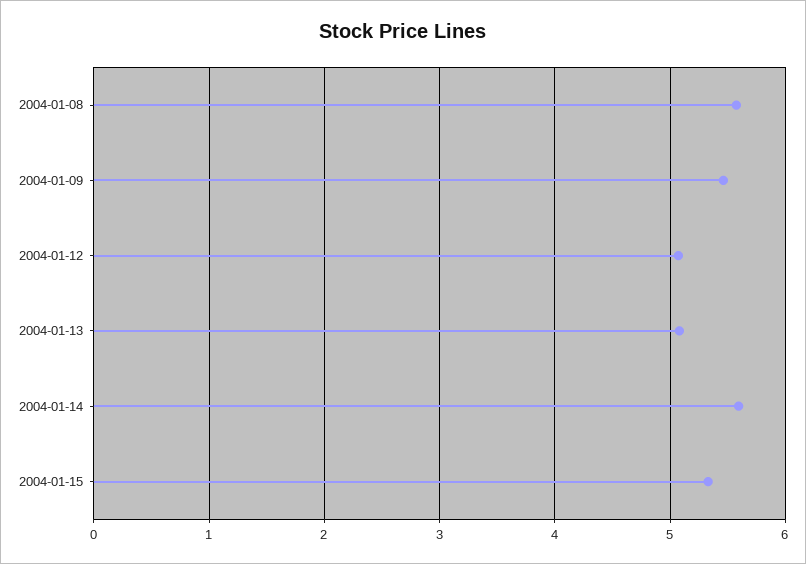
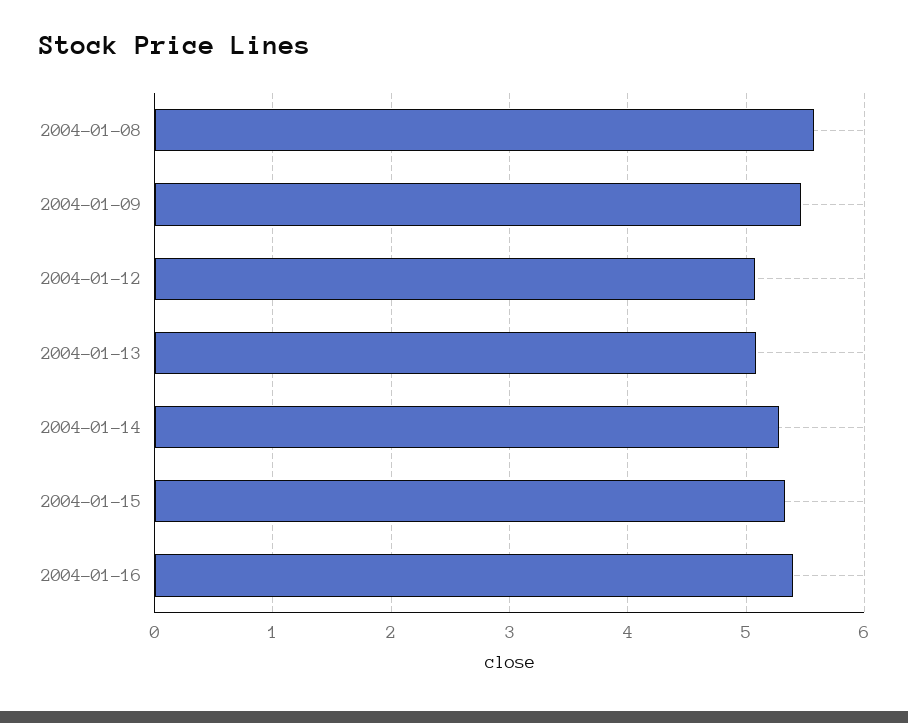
2004-01-14: 5.6 -> 5.3
2004-01-16: none -> 5.4

